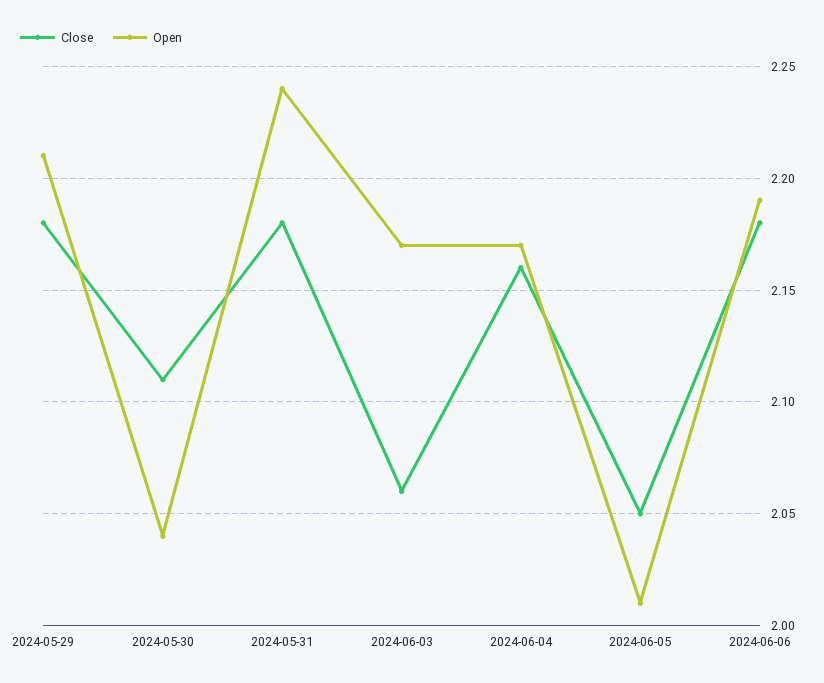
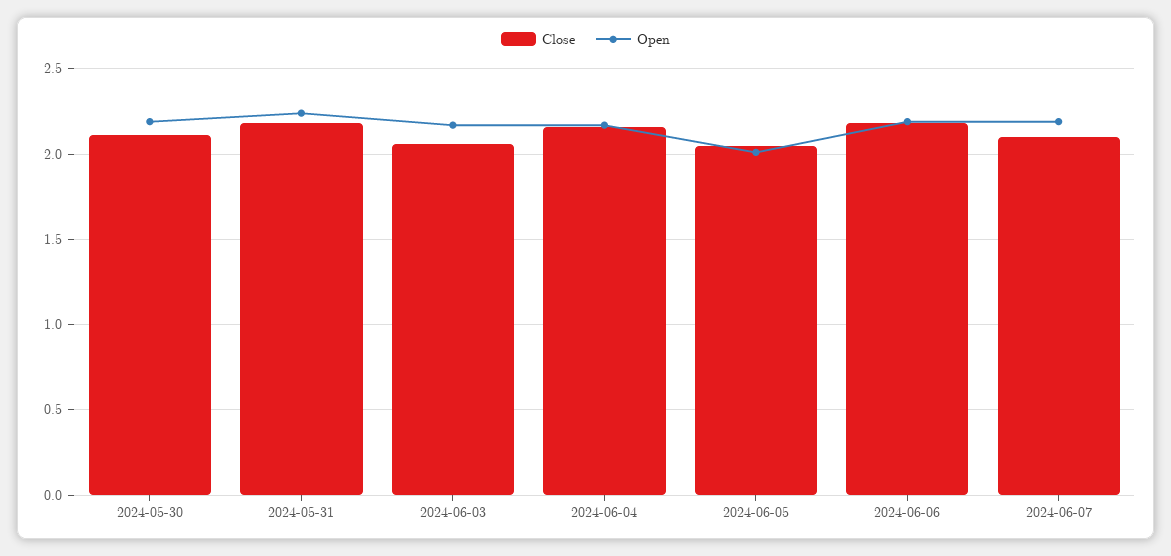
Close, 2024-05-29: 2.18 -> none
Open, 2024-05-29: 2.21 -> none
Open, 2024-05-30: 2.04 -> 2.2
Close, 2024-06-07: none -> 2.1
Open, 2024-06-07: none -> 2.2

